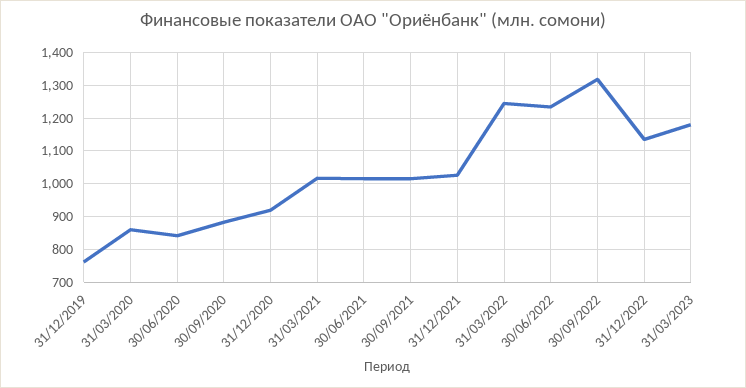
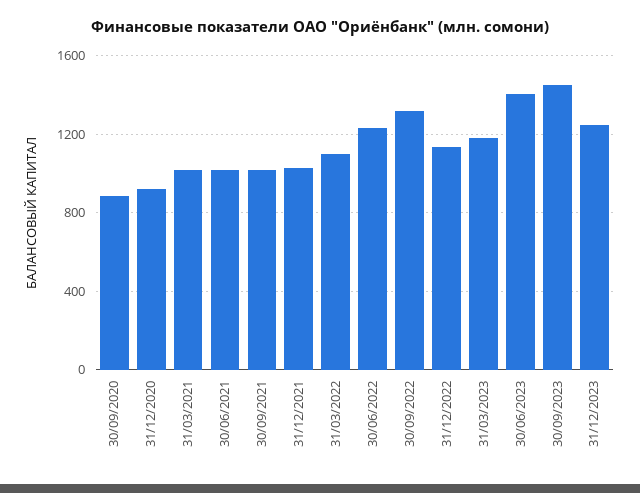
31/12/2019: 760 -> none
31/03/2020: 860 -> none
30/06/2020: 840 -> none
31/03/2022: 1240 -> 1100
30/06/2023: none -> 1400
30/09/2023: none -> 1450
31/12/2023: none -> 1250

